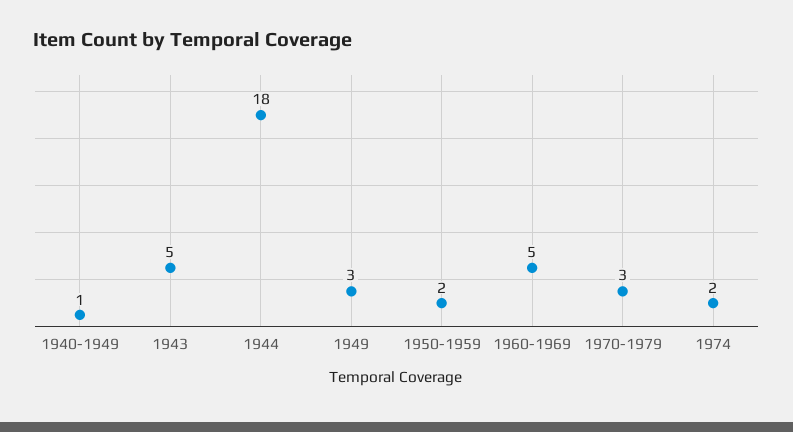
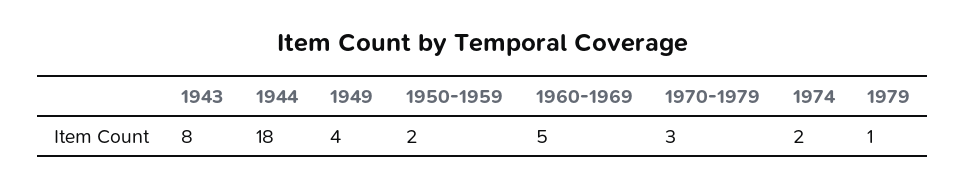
1940-1949: 1 -> none
1943: 5 -> 8
1949: 3 -> 4
1979: none -> 1

